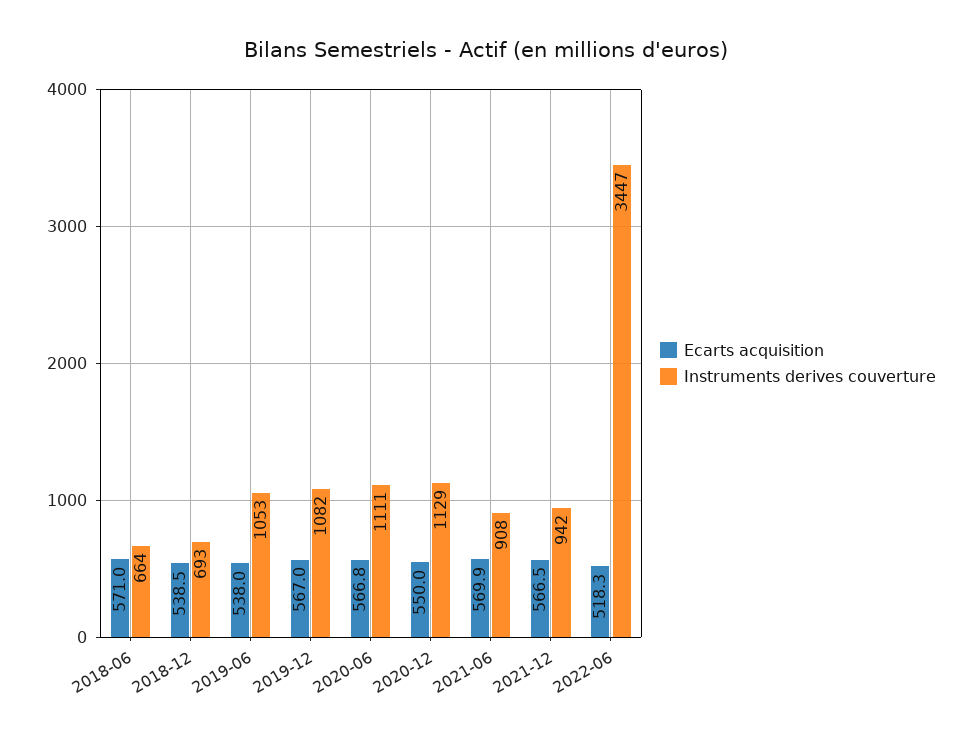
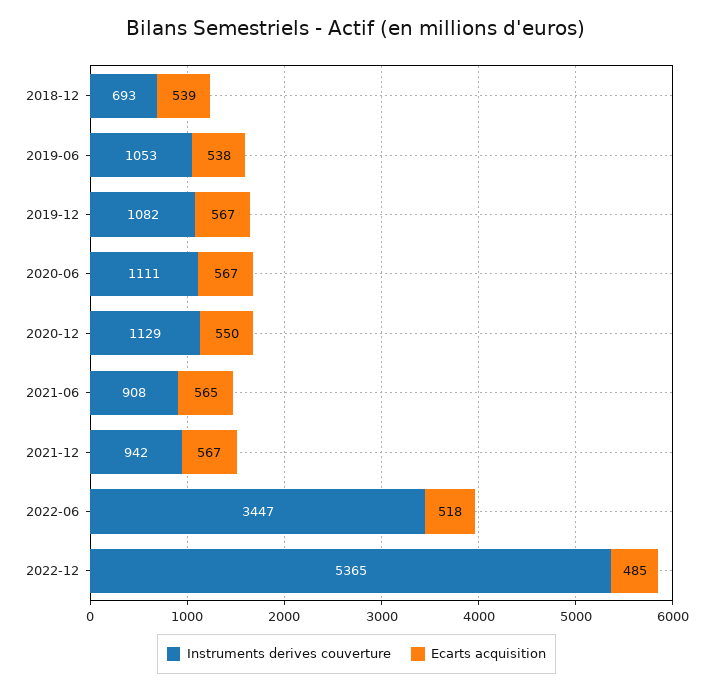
Ecarts acquisition, 2018-06: 571 -> none
Instruments derives couverture, 2018-06: 664 -> none
Ecarts acquisition, 2021-06: 569.9 -> 565
Instruments derives couverture, 2022-12: none -> 5365
Ecarts acquisition, 2022-12: none -> 485

